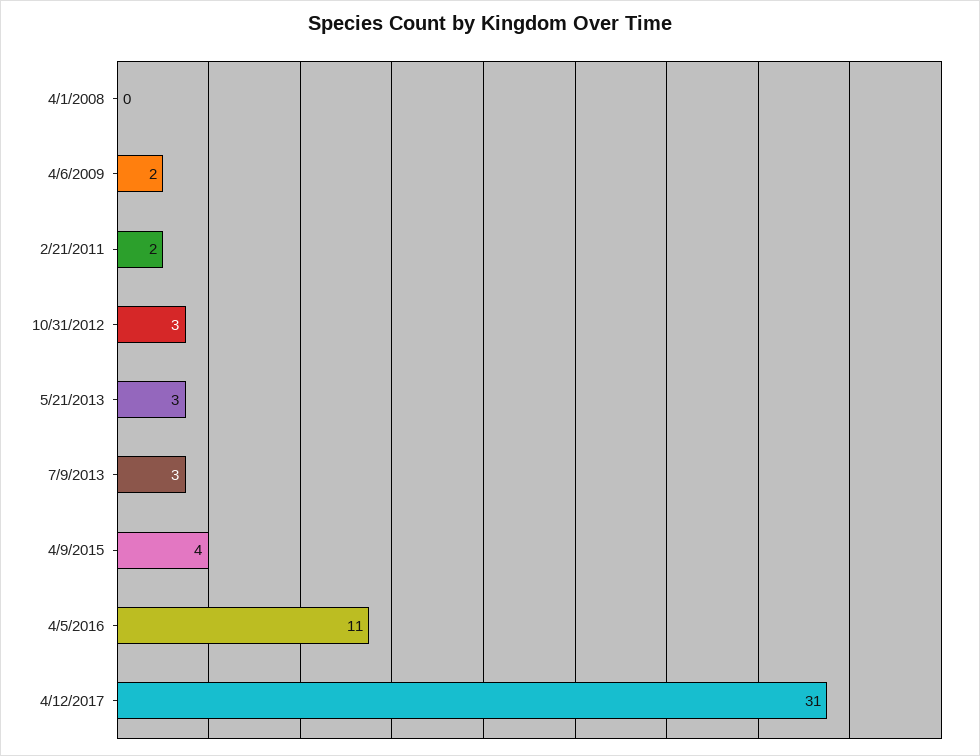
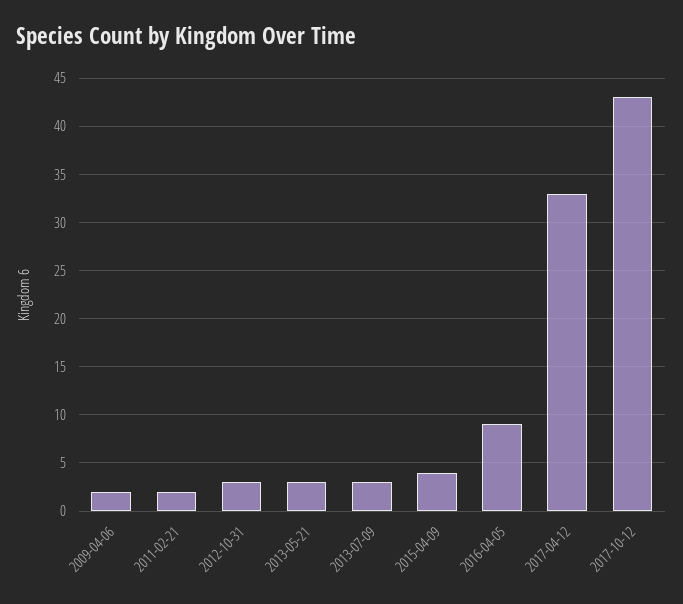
4/1/2008: 0 -> none
4/5/2016: 11 -> 9
4/12/2017: 31 -> 33
2017-10-12: none -> 43

